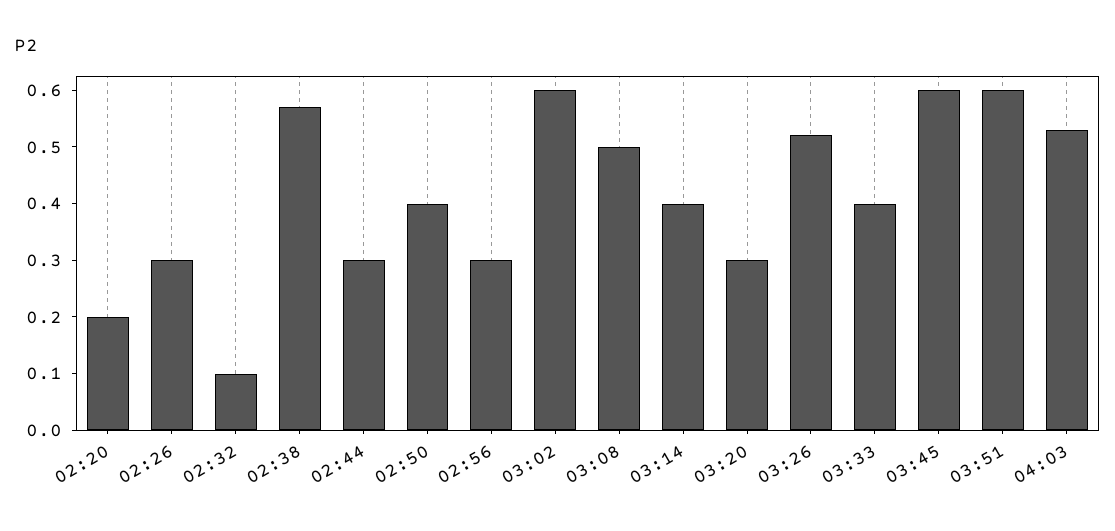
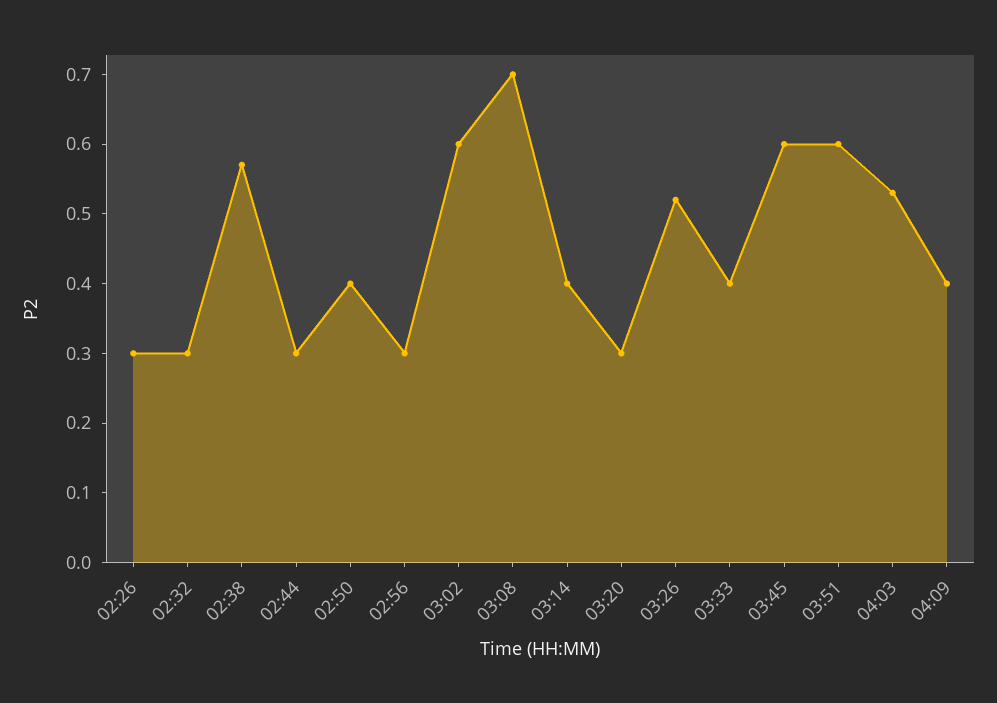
02:20: 0.2 -> none
02:32: 0.1 -> 0.3
03:08: 0.5 -> 0.7
04:09: none -> 0.4

